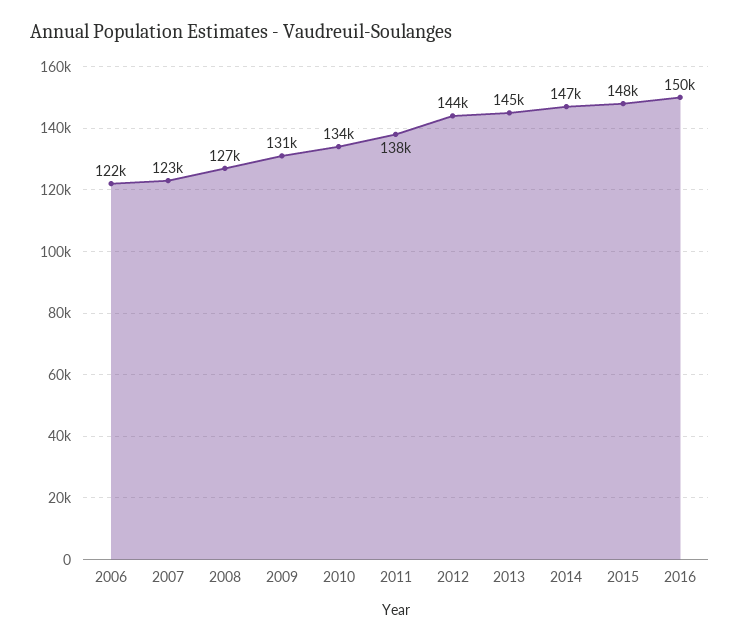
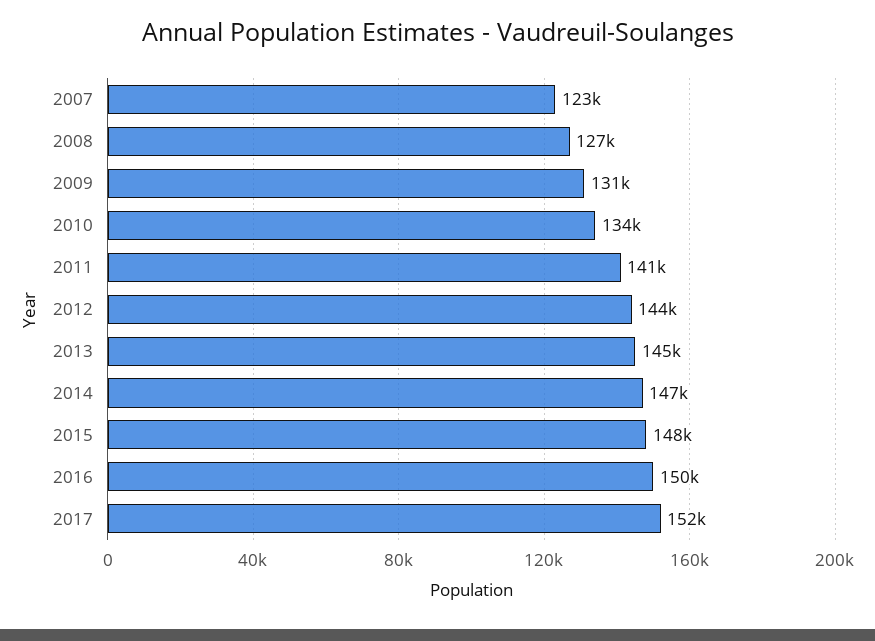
2006: 122000 -> none
2011: 138000 -> 141000
2017: none -> 152000

